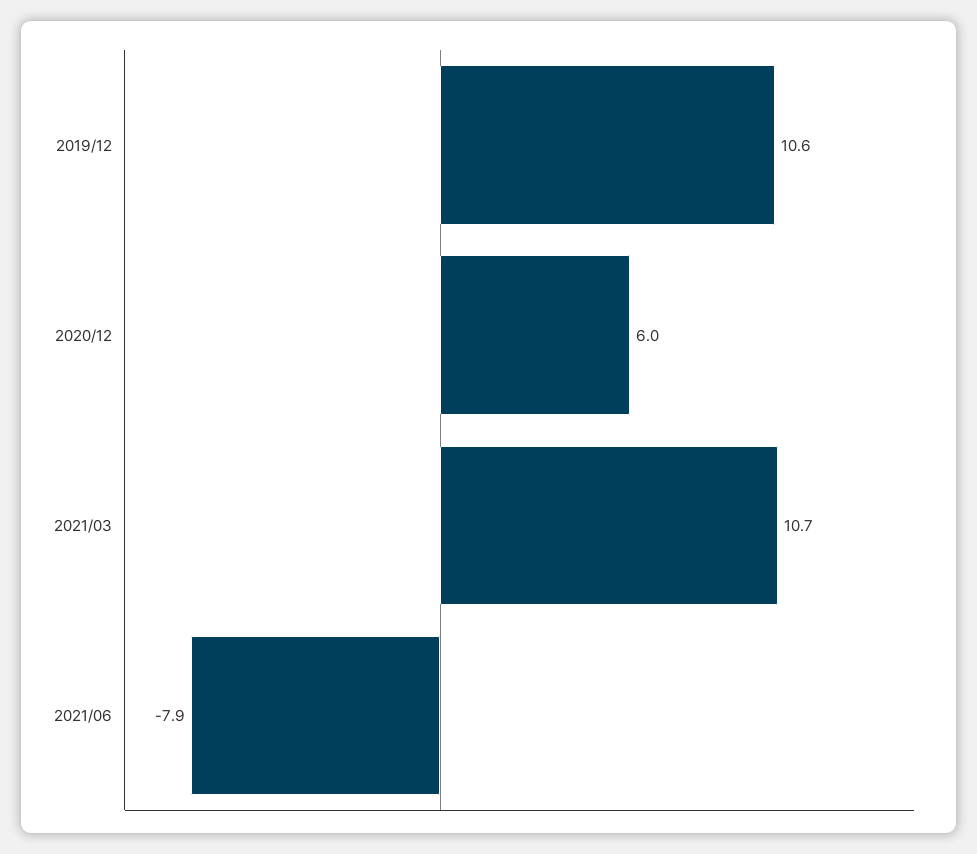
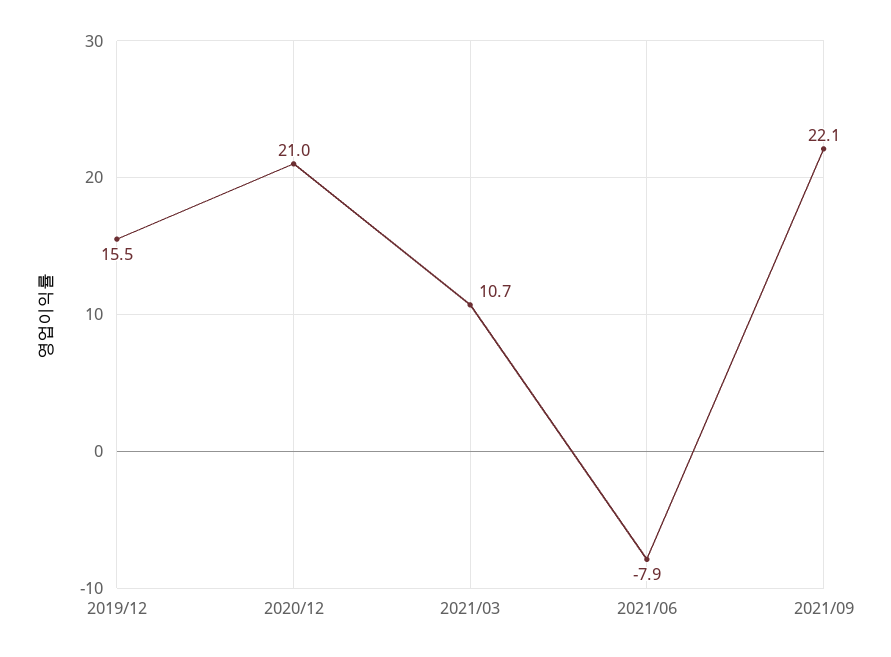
2019/12: 10.6 -> 15.5
2020/12: 6 -> 21
2021/09: none -> 22.1

